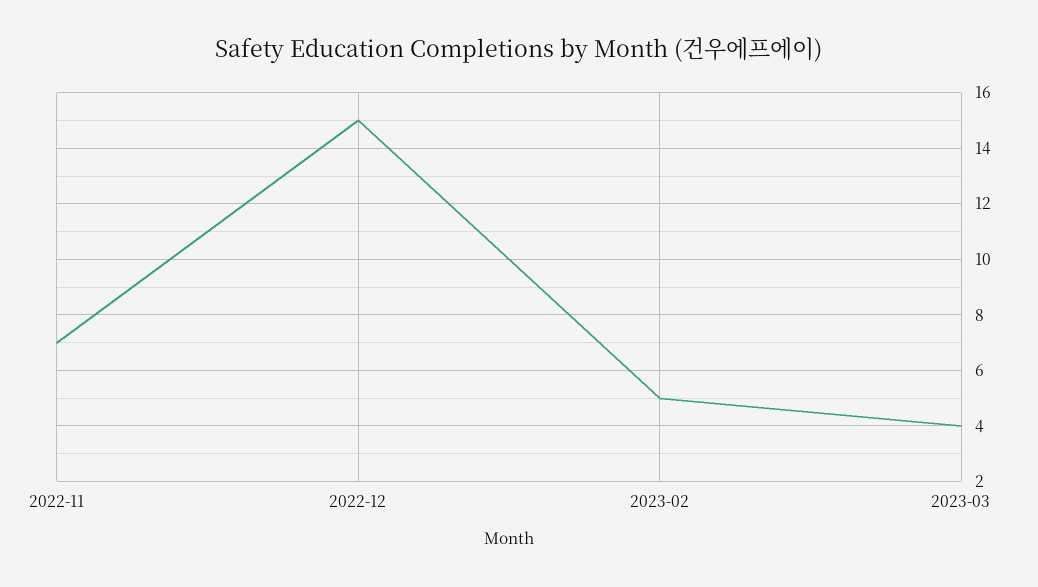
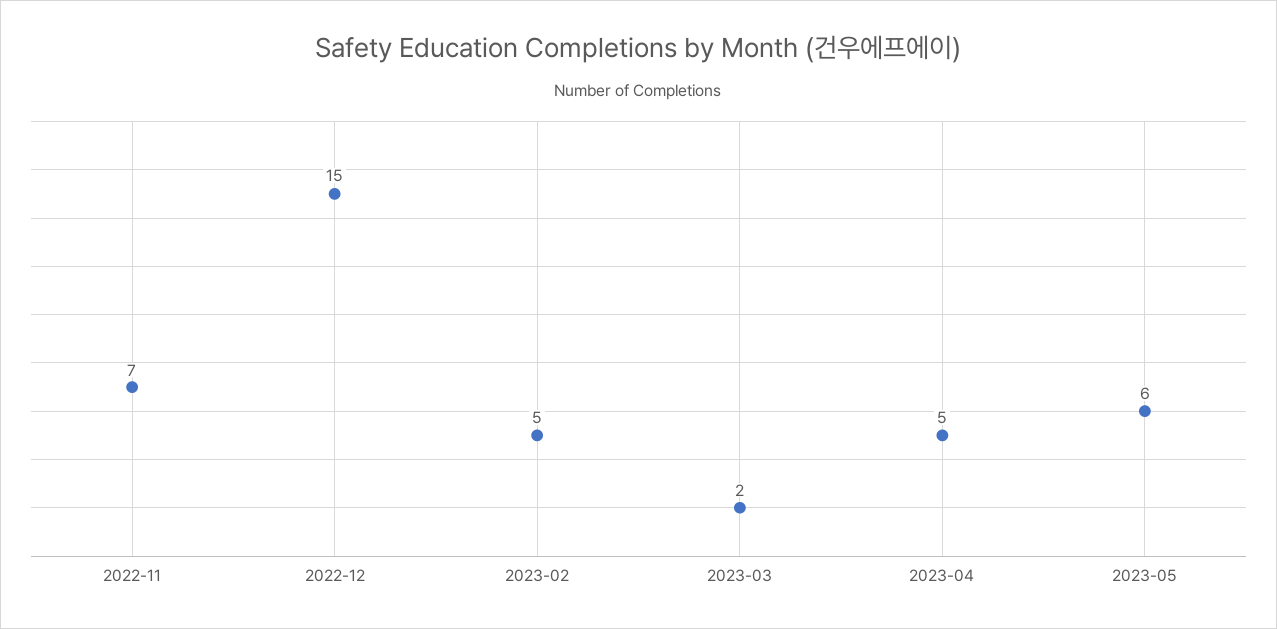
2023-03: 4 -> 2
2023-04: none -> 5
2023-05: none -> 6

